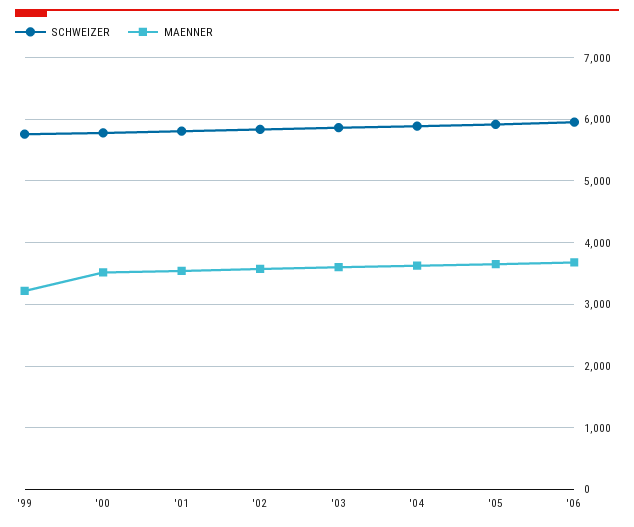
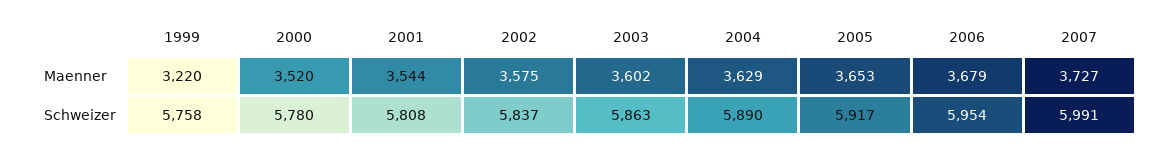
MAENNER, 2007: none -> 3727
SCHWEIZER, 2007: none -> 5991

